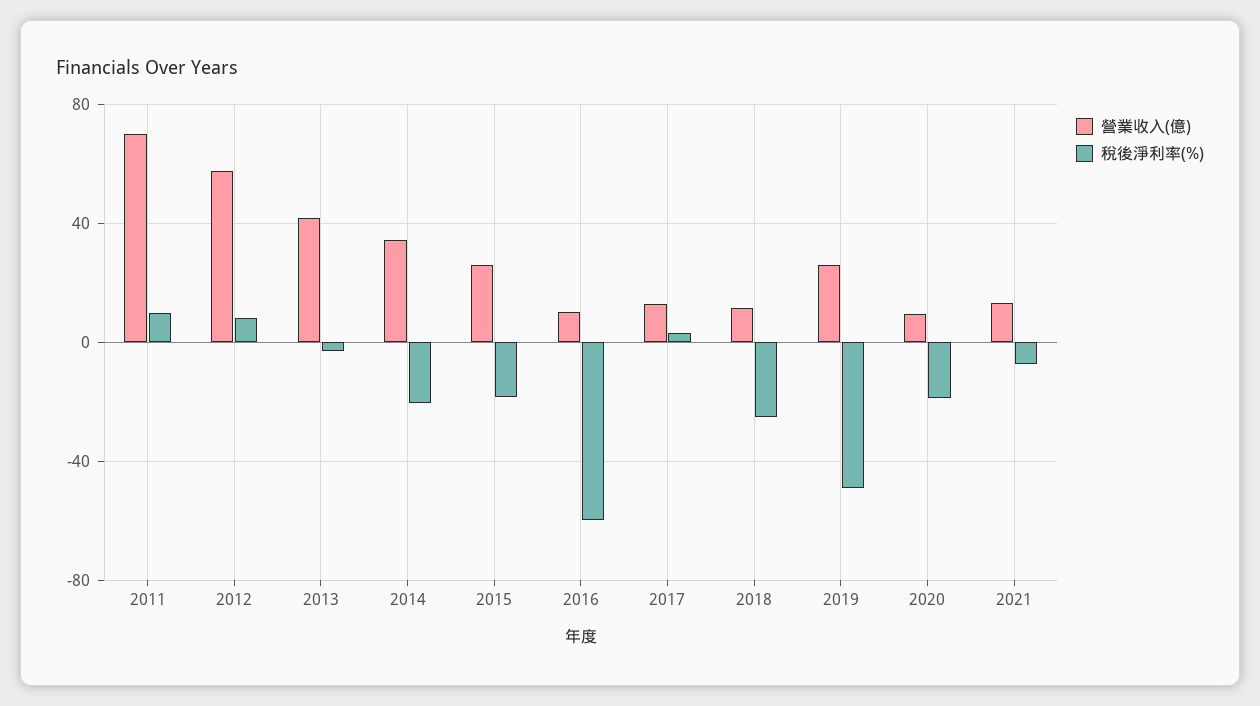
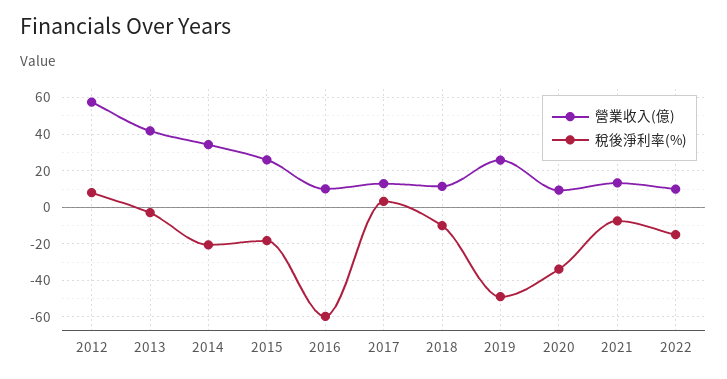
營業收入(億), 2011: 70 -> none
稅後淨利率(%), 2011: 10 -> none
稅後淨利率(%), 2018: -25 -> -10
稅後淨利率(%), 2020: -20 -> -35
營業收入(億), 2022: none -> 10
稅後淨利率(%), 2022: none -> -15

